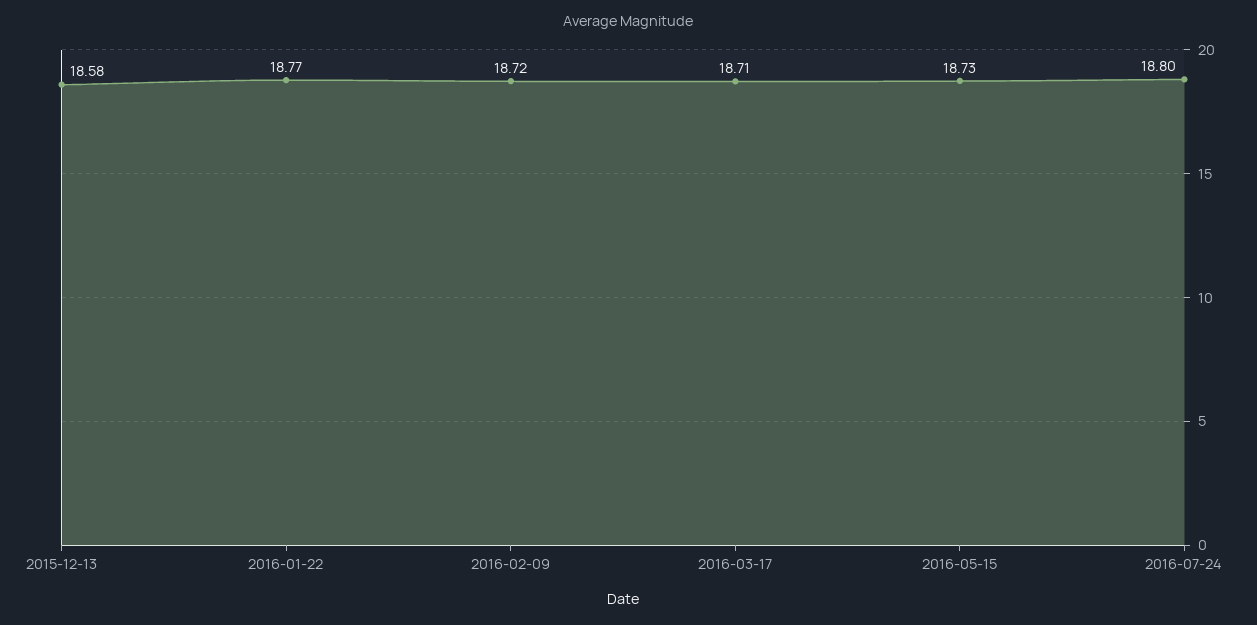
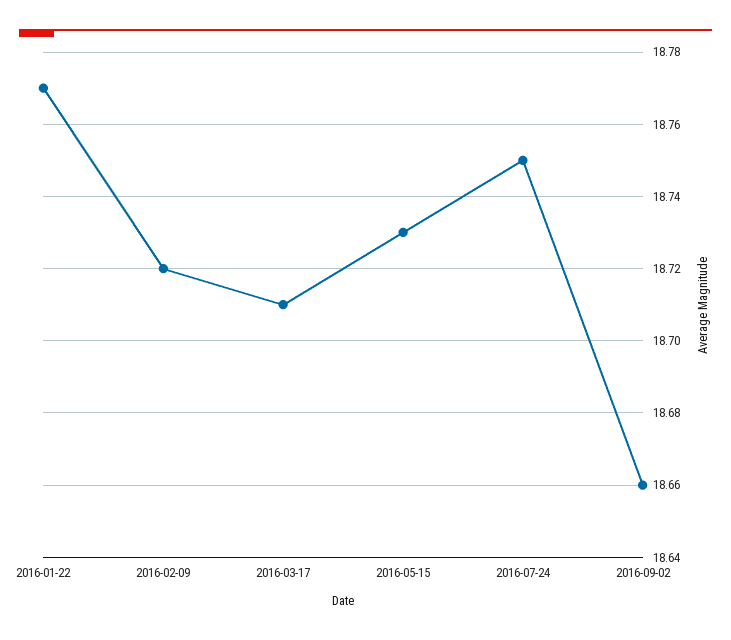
2015-12-13: 18.58 -> none
2016-07-24: 18.8 -> 18.75
2016-09-02: none -> 18.66

